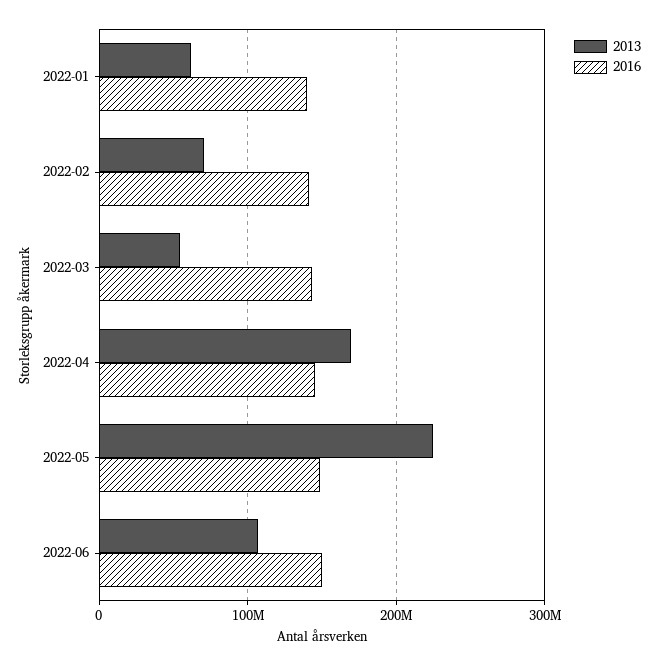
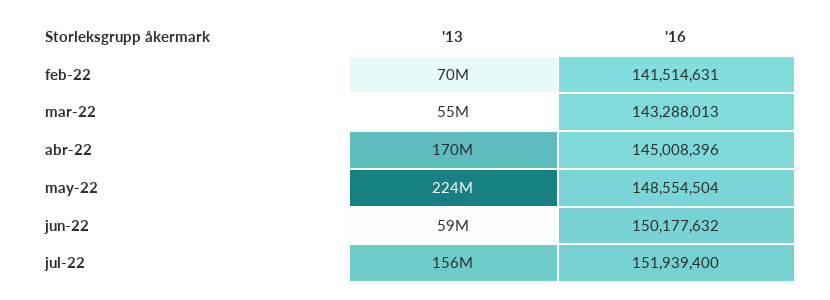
2013, 2022-01: 60000000 -> none
2016, 2022-01: 140000000 -> none
2013, 2022-06: 110000000 -> 59000000
2013, jul-22: none -> 156000000
2016, jul-22: none -> 151939400

